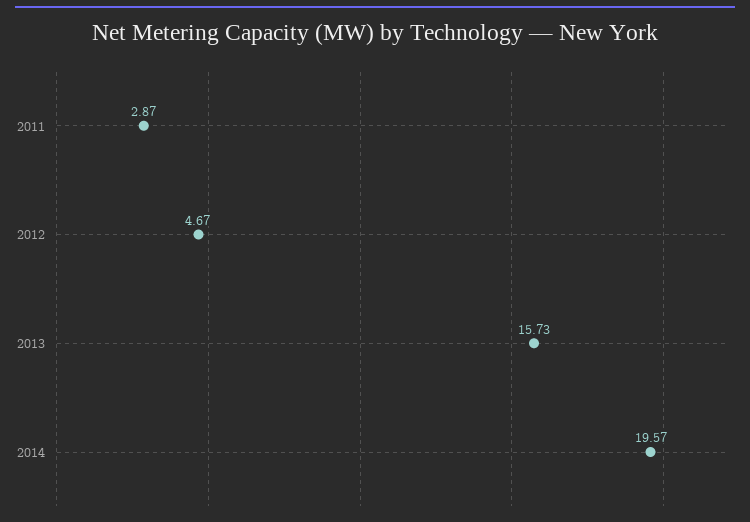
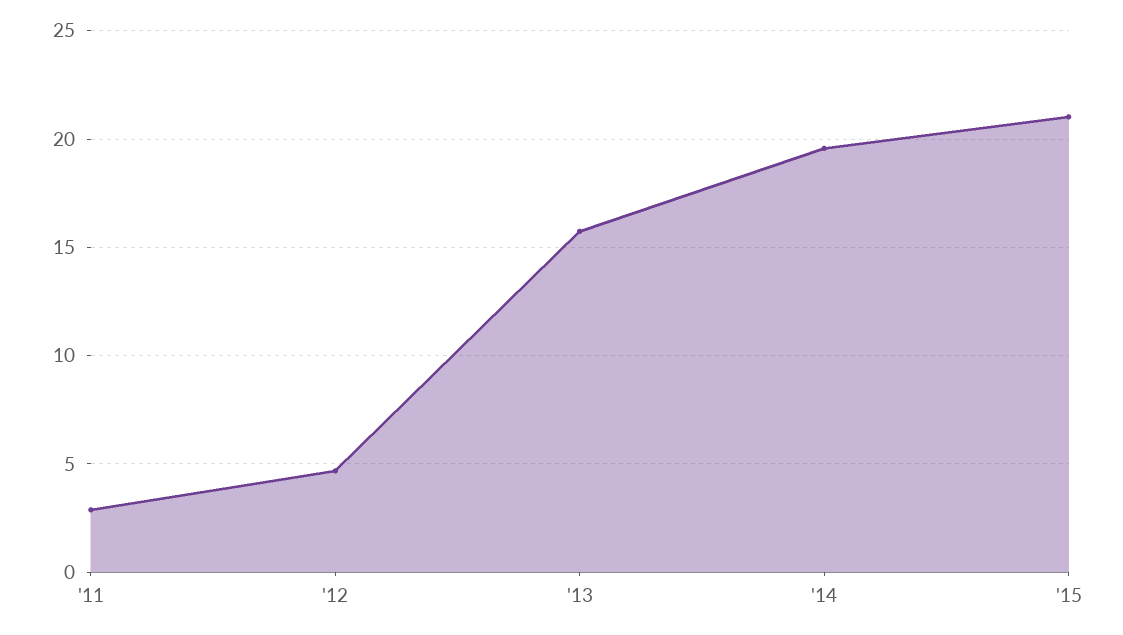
'15: none -> 21

